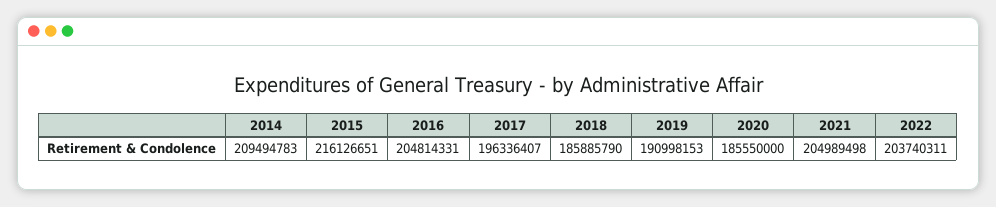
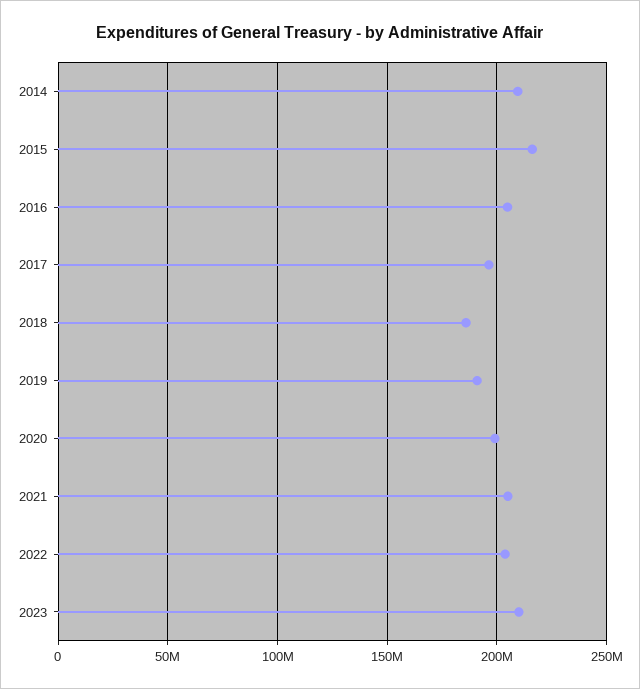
2020: 185550000 -> 200000000
2023: none -> 210000000

